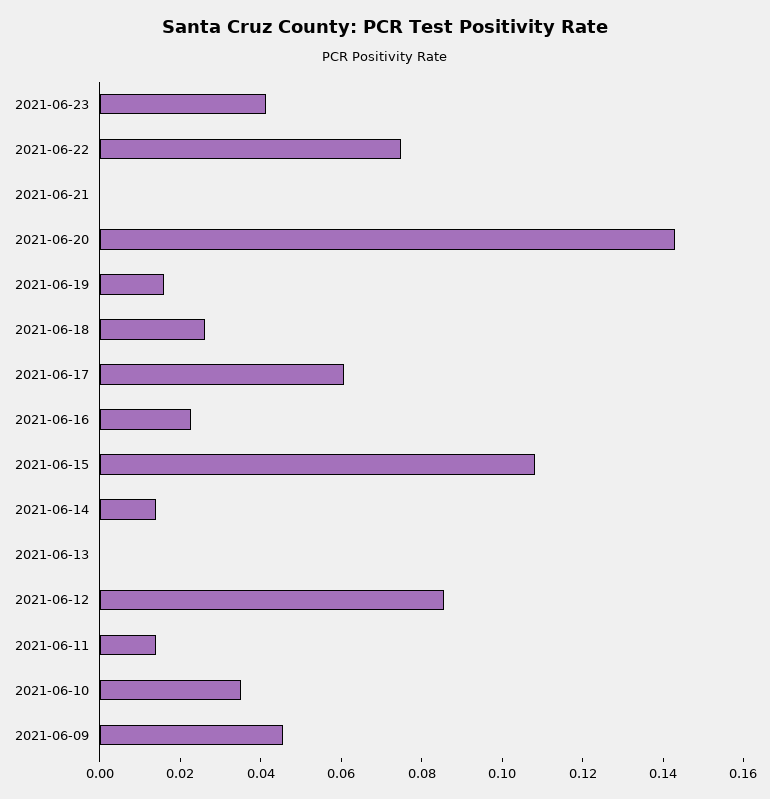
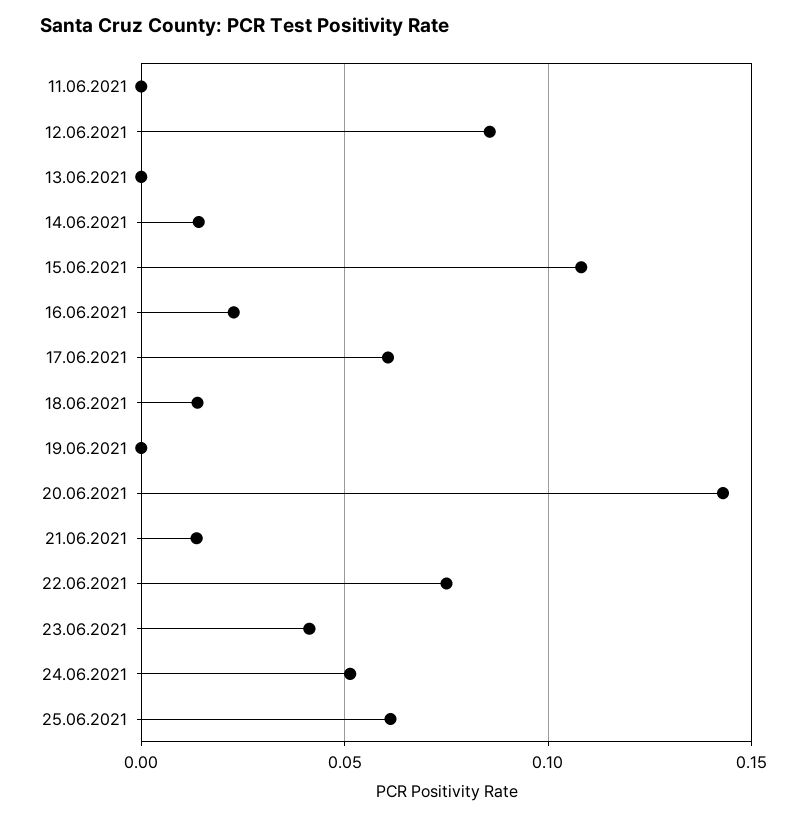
2021-06-21: 0 -> 0.015
2021-06-19: 0.015 -> 0
2021-06-18: 0.025 -> 0.015
2021-06-11: 0.015 -> 0
2021-06-10: 0.035 -> none
2021-06-09: 0.045 -> none
24.06.2021: none -> 0.05
25.06.2021: none -> 0.06

